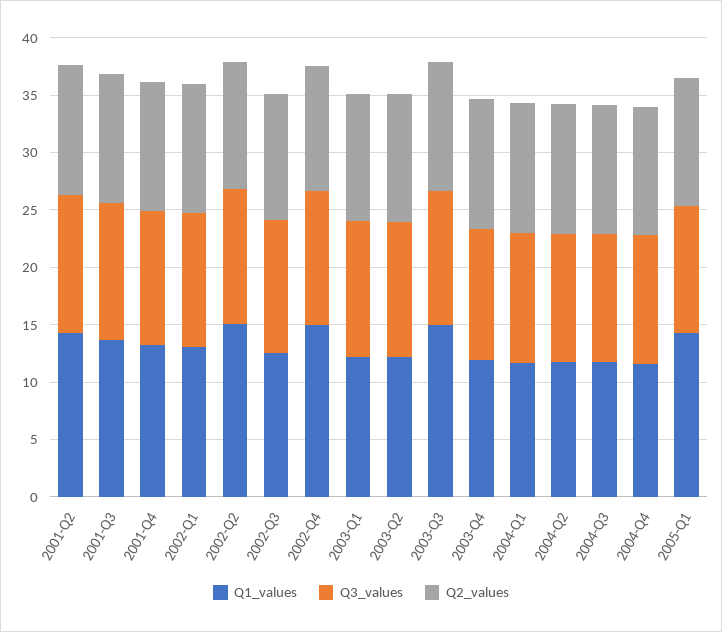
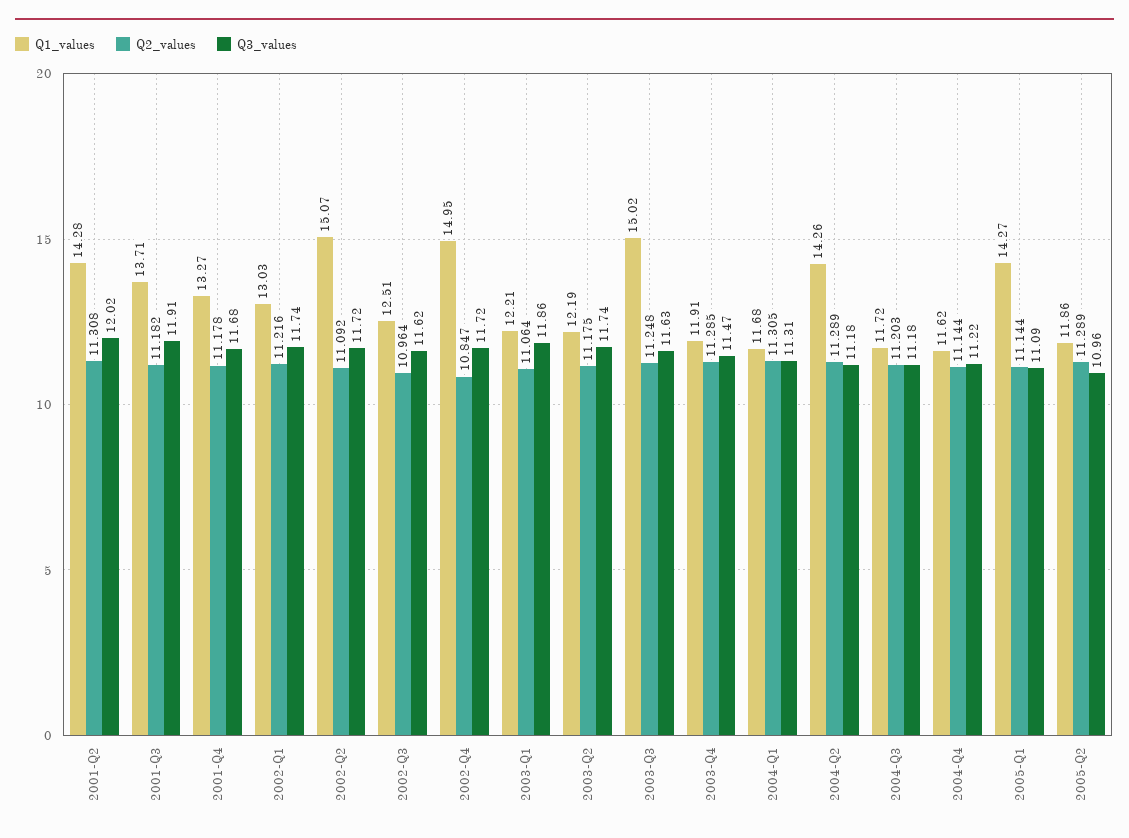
Q1_values, 2004-Q2: 12 -> 14.26
Q1_values, 2005-Q2: none -> 11.86
Q2_values, 2005-Q2: none -> 11.289
Q3_values, 2005-Q2: none -> 10.96

